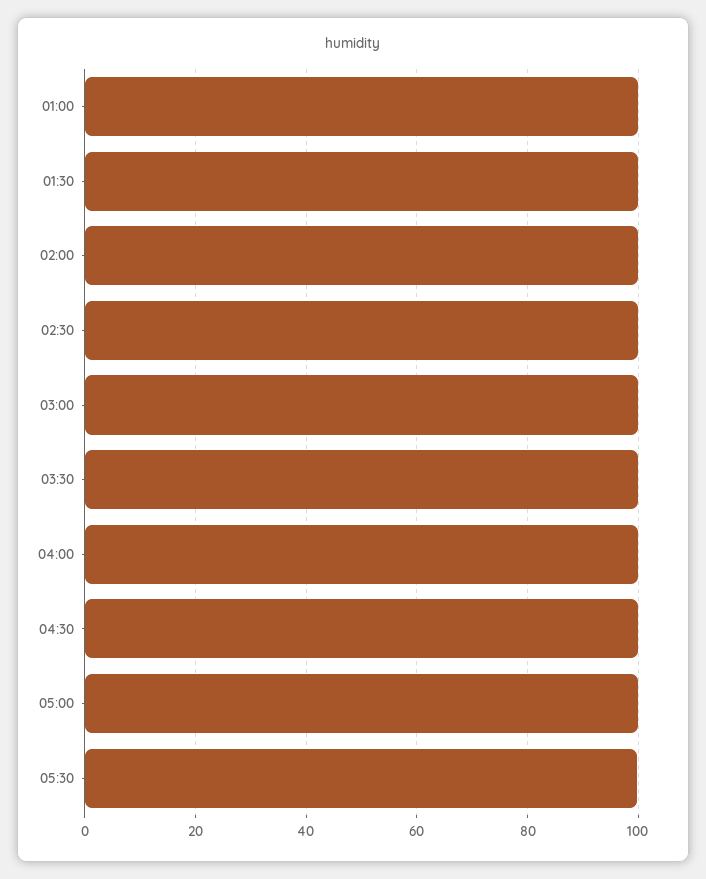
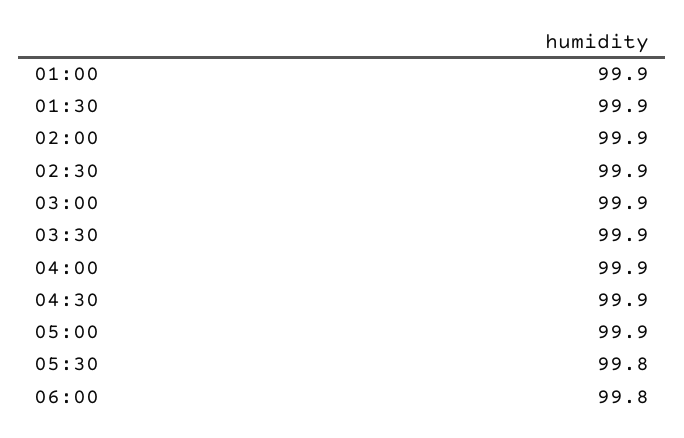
06:00: none -> 99.8

